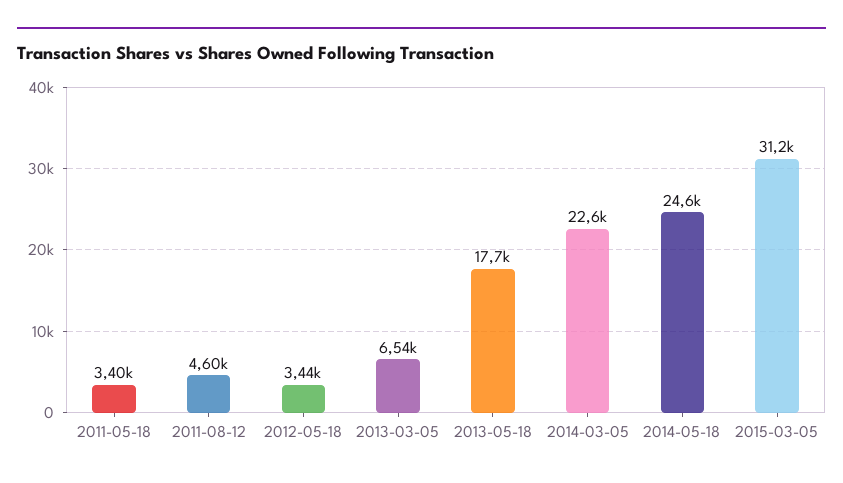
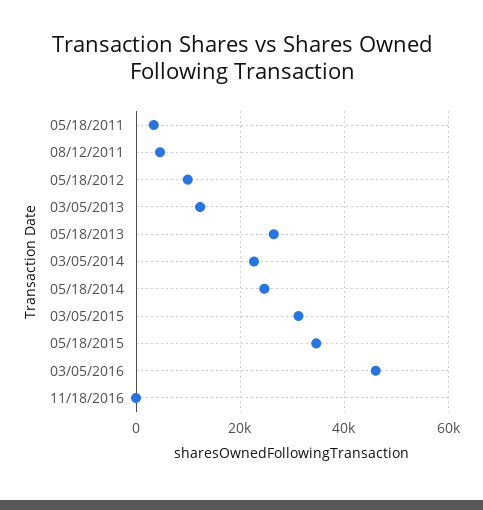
2012-05-18: 3440 -> 10000
2013-03-05: 6540 -> 12000
2013-05-18: 17700 -> 26000
05/18/2015: none -> 34000
03/05/2016: none -> 46000
11/18/2016: none -> 0

